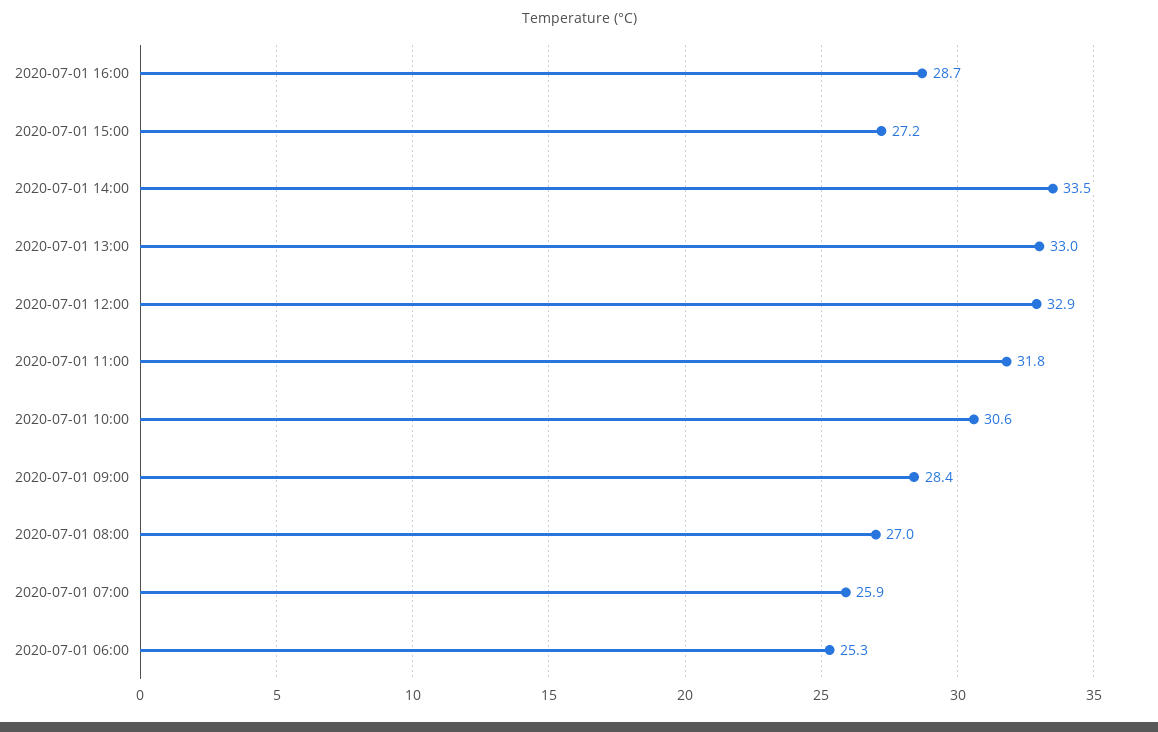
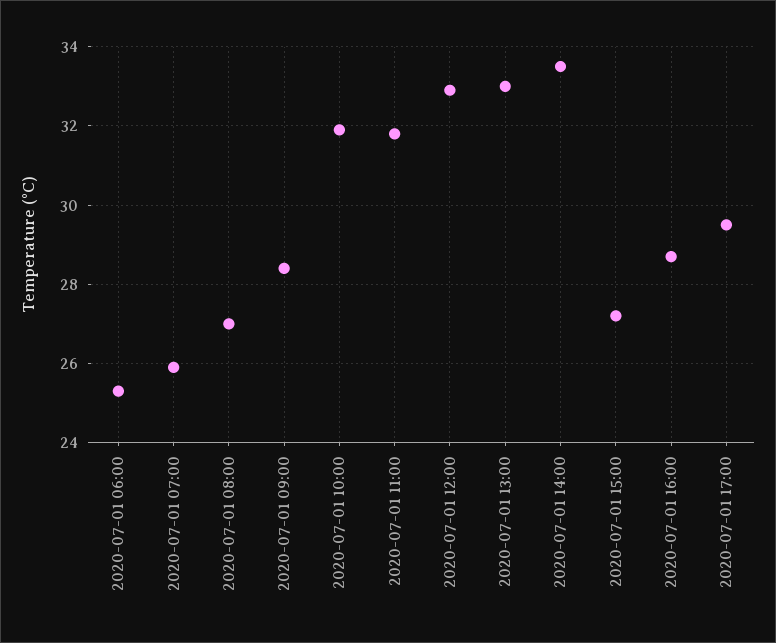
2020-07-01 10:00: 30.6 -> 32
2020-07-01 17:00: none -> 29.5

